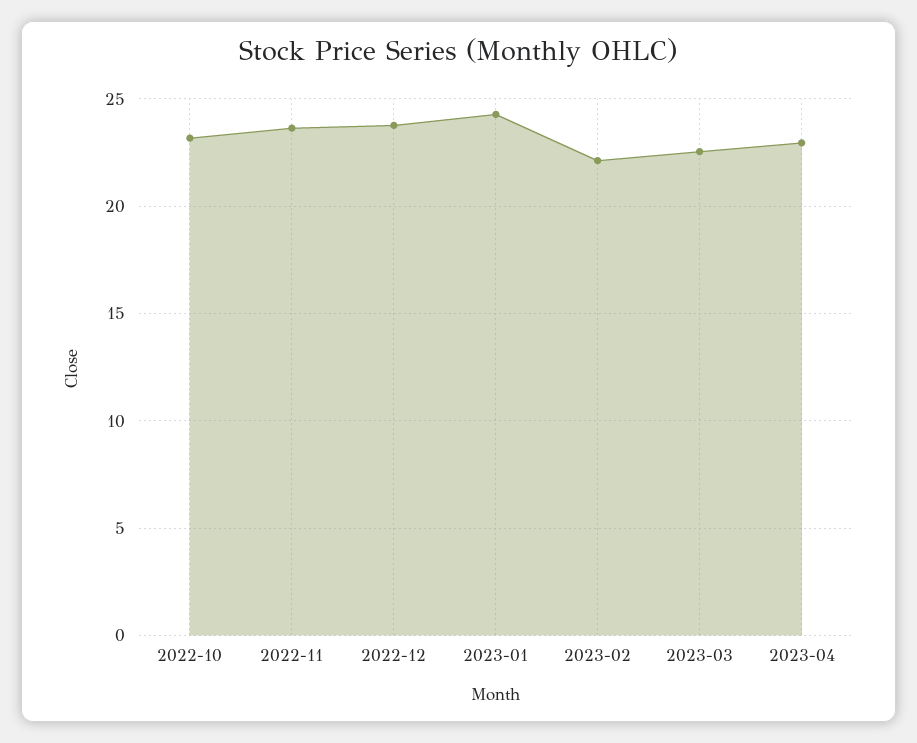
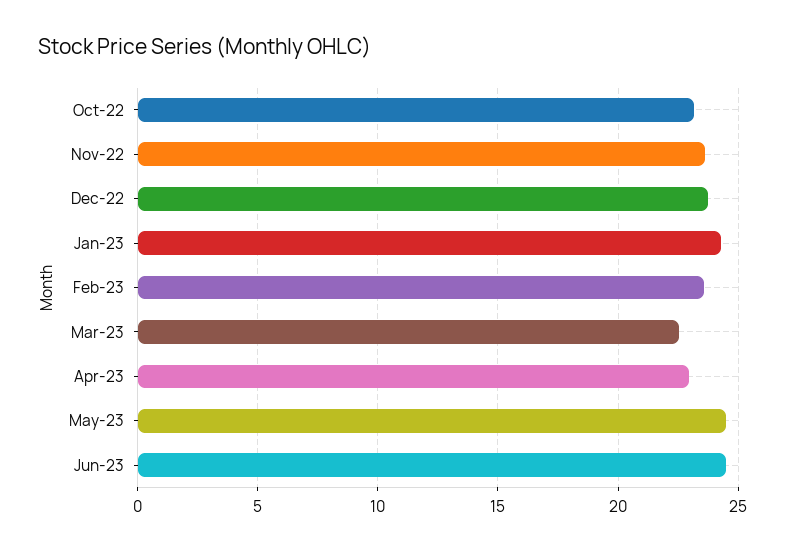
2023-02: 22 -> 23.5
May-23: none -> 24.5
Jun-23: none -> 24.5

